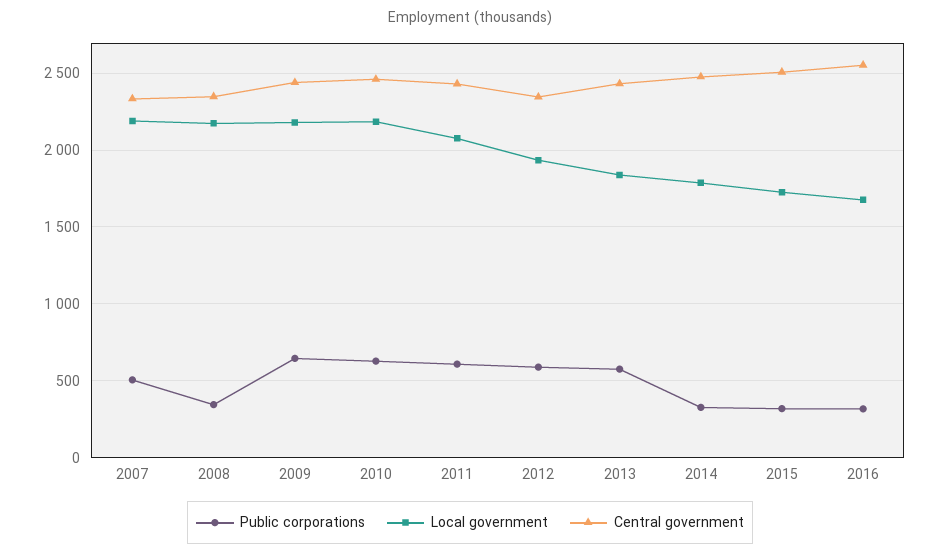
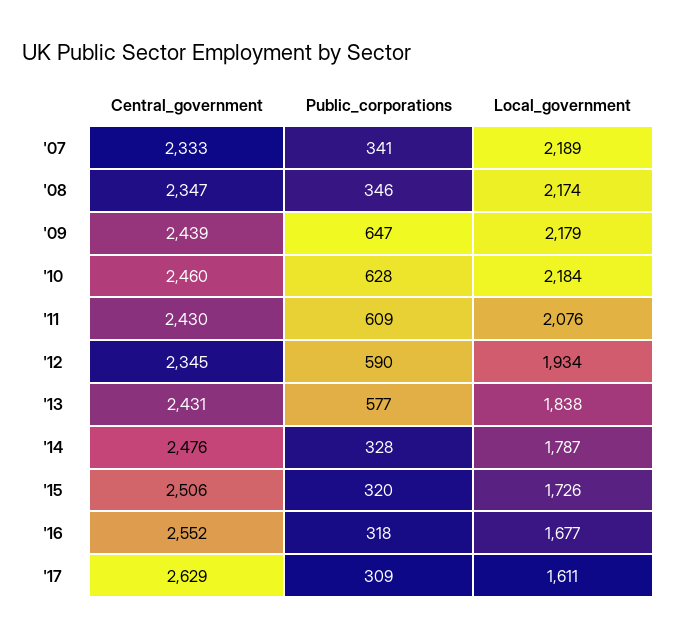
Public corporations, 2007: 500 -> 341
Central government, '17: none -> 2629
Public corporations, '17: none -> 309
Local government, '17: none -> 1611

